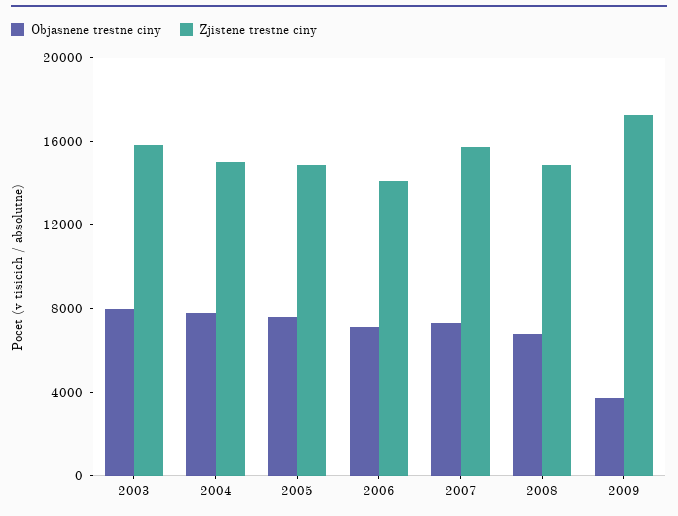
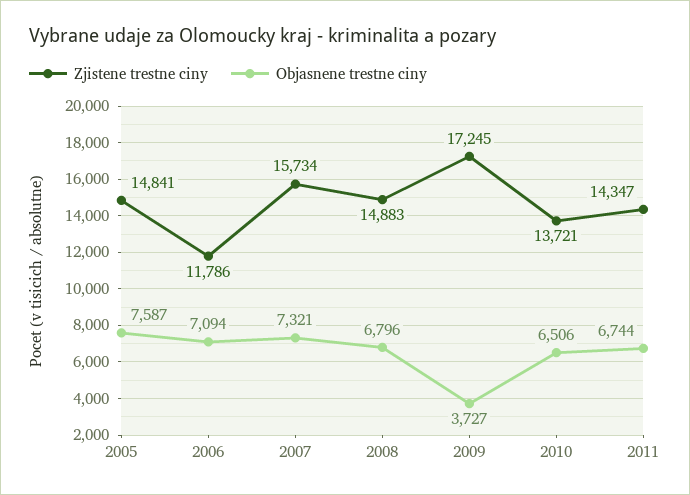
Objasnene trestne ciny, 2003: 8000 -> none
Zjistene trestne ciny, 2003: 16000 -> none
Objasnene trestne ciny, 2004: 8000 -> none
Zjistene trestne ciny, 2004: 15000 -> none
Zjistene trestne ciny, 2006: 14000 -> 11786
Zjistene trestne ciny, 2010: none -> 13721
Objasnene trestne ciny, 2010: none -> 6506
Zjistene trestne ciny, 2011: none -> 14347
Objasnene trestne ciny, 2011: none -> 6744

